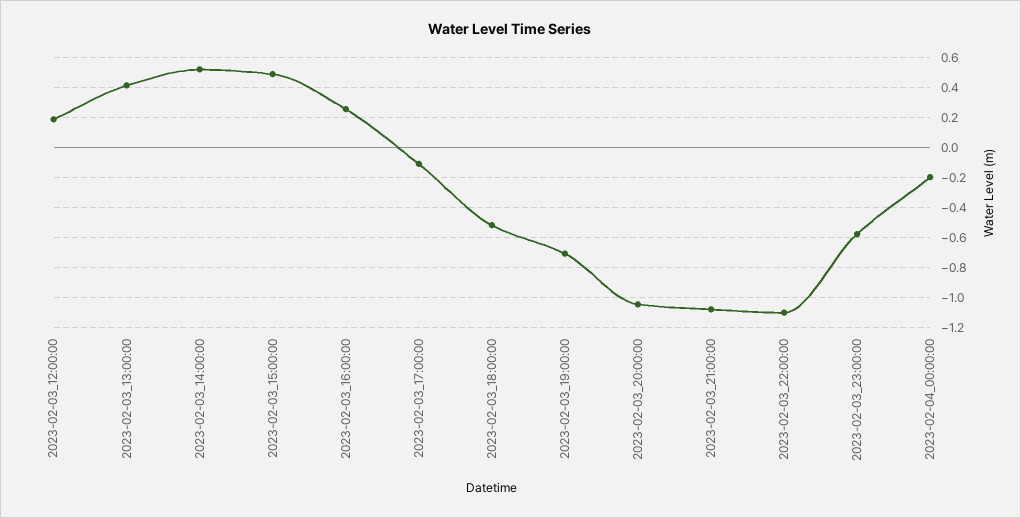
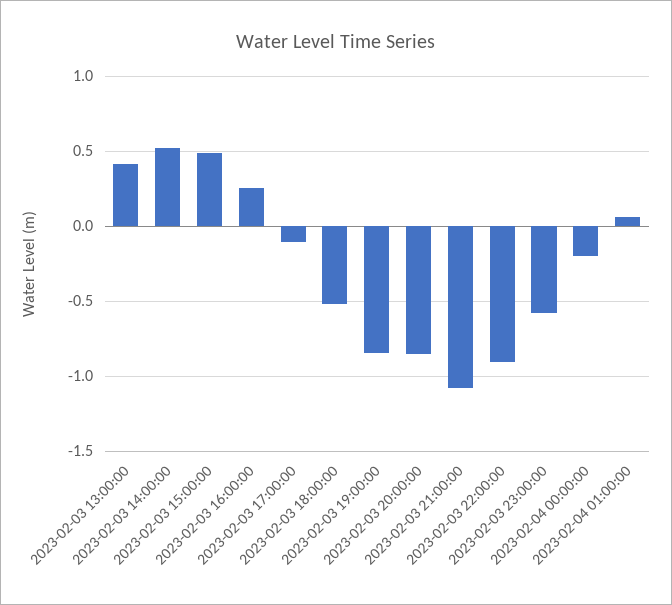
2023-02-03_12:00:00: 0.2 -> none
2023-02-03_19:00:00: -0.7 -> -0.85
2023-02-03_20:00:00: -1.05 -> -0.85
2023-02-03_22:00:00: -1.1 -> -0.9
2023-02-04 01:00:00: none -> 0.05

